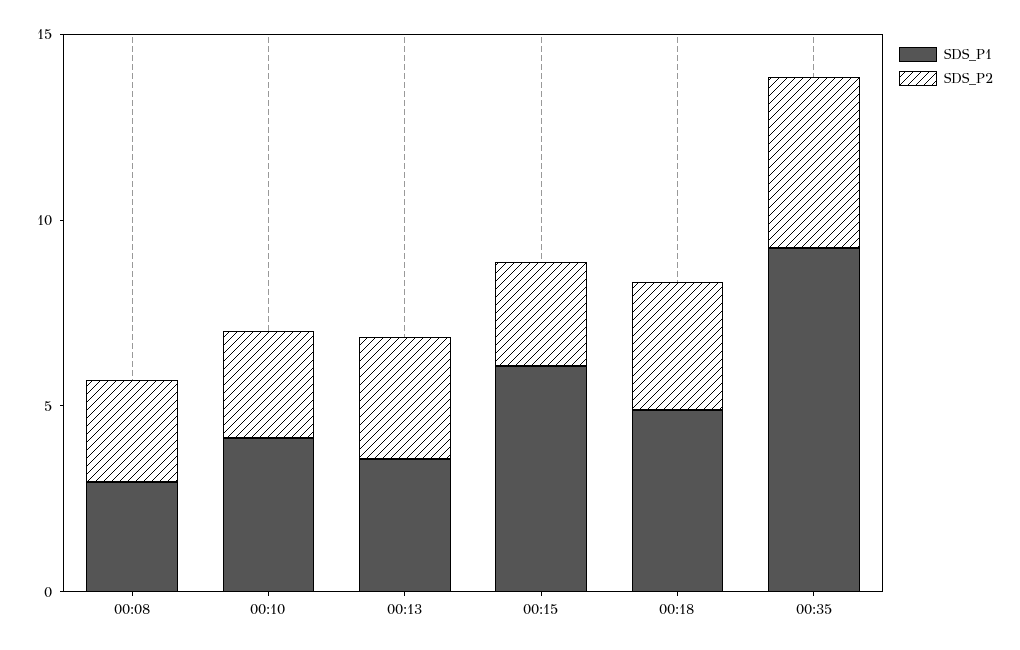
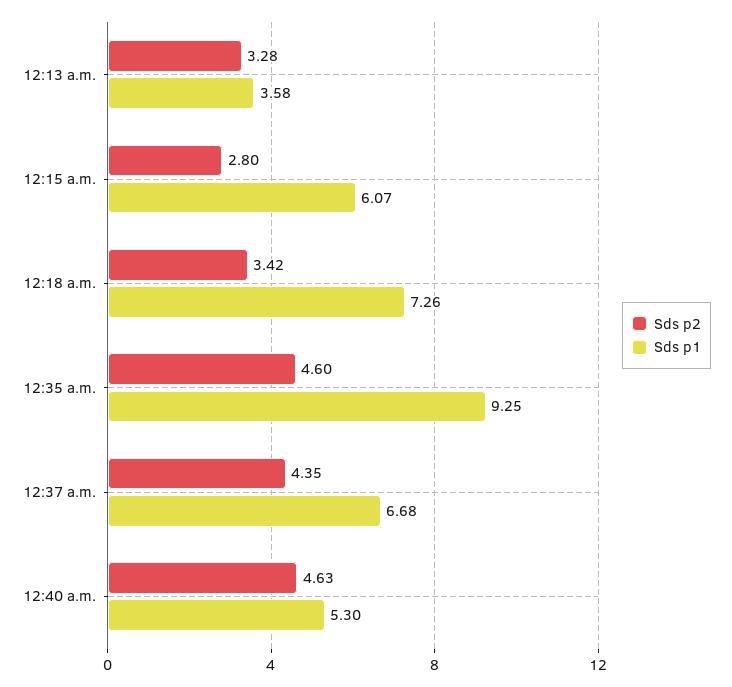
SDS_P1, 00:08: 3 -> none
SDS_P2, 00:08: 3 -> none
SDS_P1, 00:10: 4 -> none
SDS_P2, 00:10: 3 -> none
SDS_P1, 00:18: 5 -> 7.26
SDS_P2, 12:37 a.m.: none -> 4.35
SDS_P1, 12:37 a.m.: none -> 6.68
SDS_P2, 12:40 a.m.: none -> 4.63
SDS_P1, 12:40 a.m.: none -> 5.3

